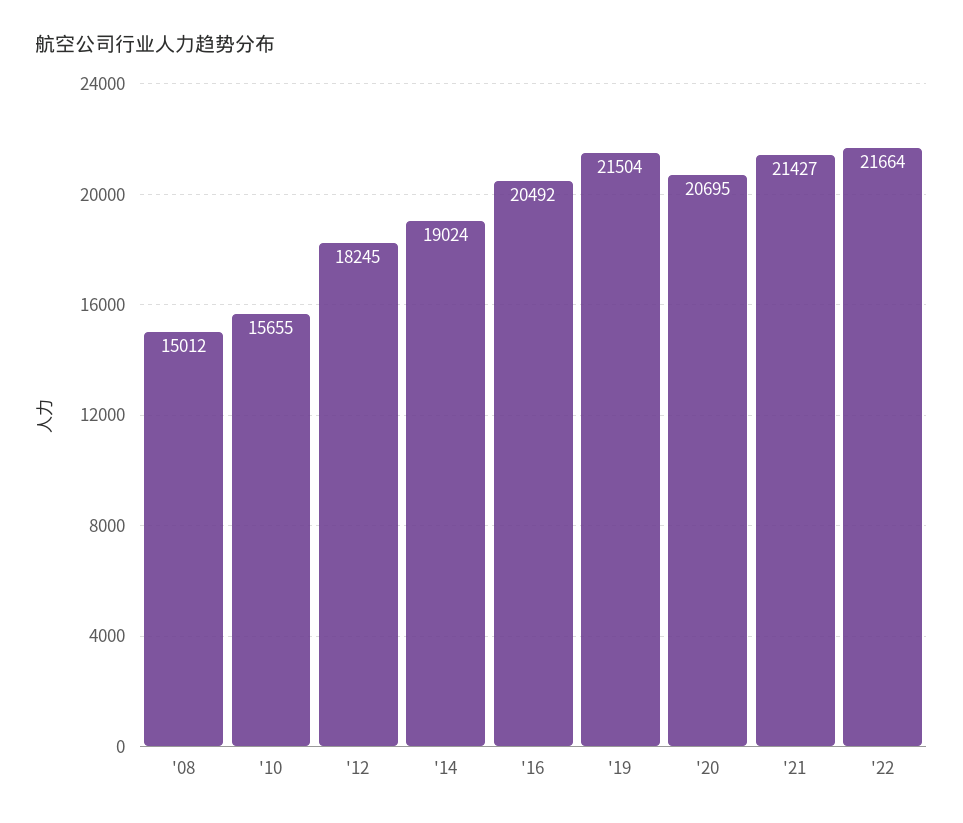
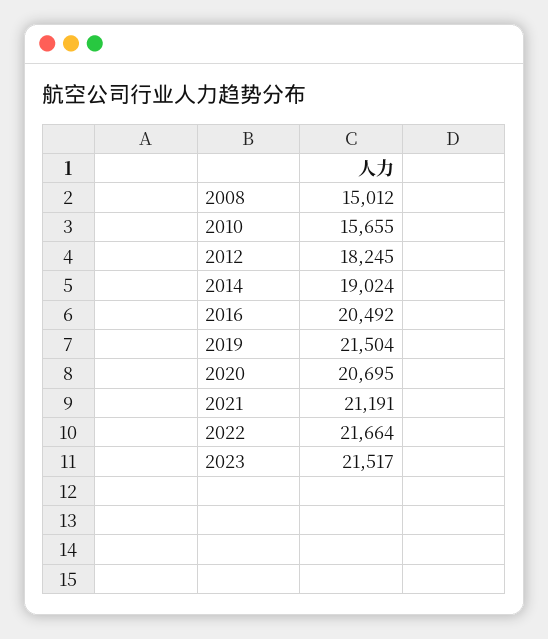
'21: 21427 -> 21191
2023: none -> 21517

